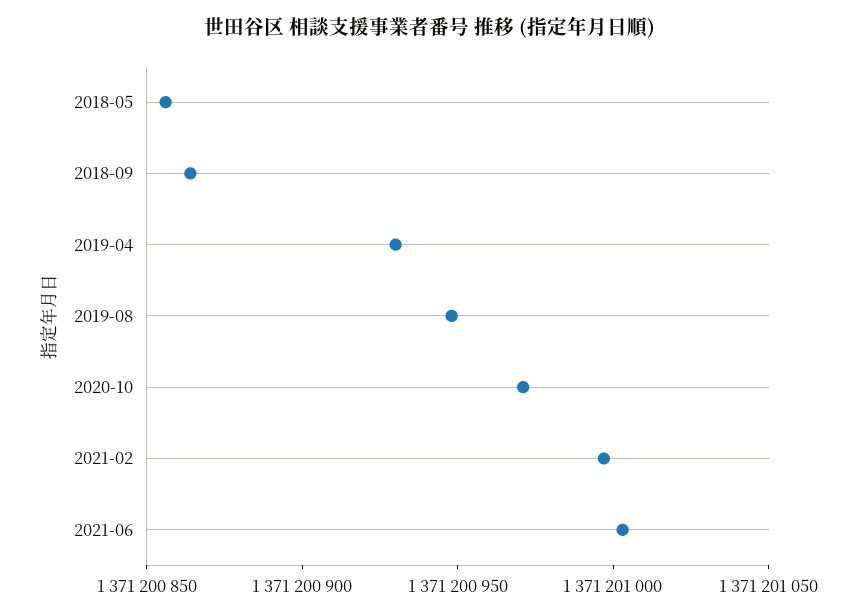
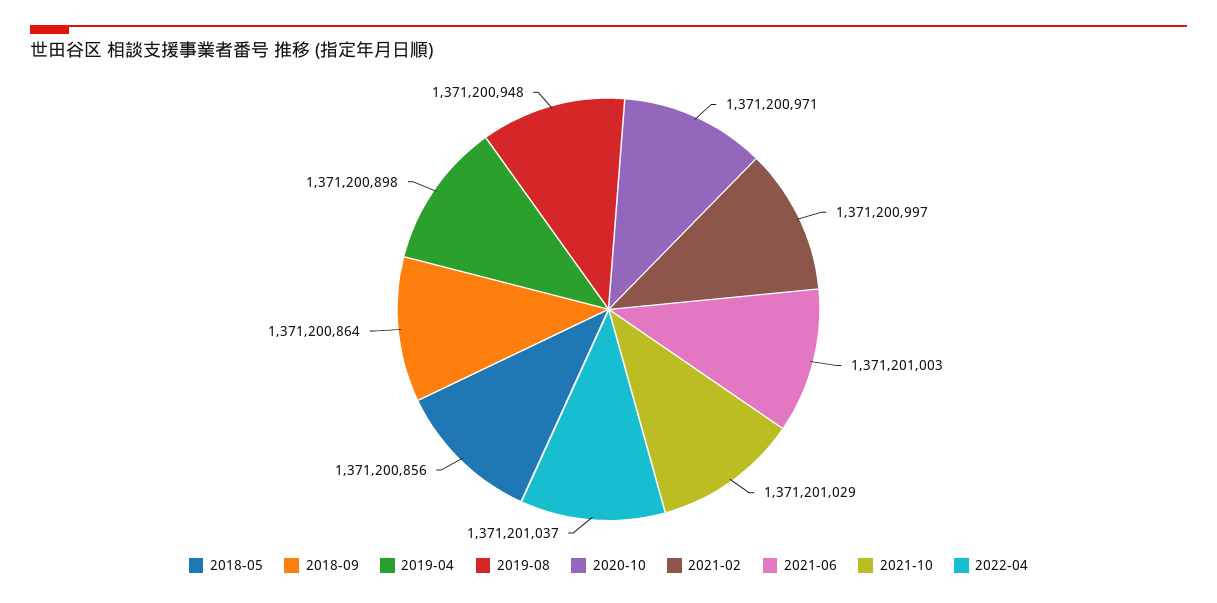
2019-04: 1371200930 -> 1371200898
2021-10: none -> 1371201029
2022-04: none -> 1371201037

